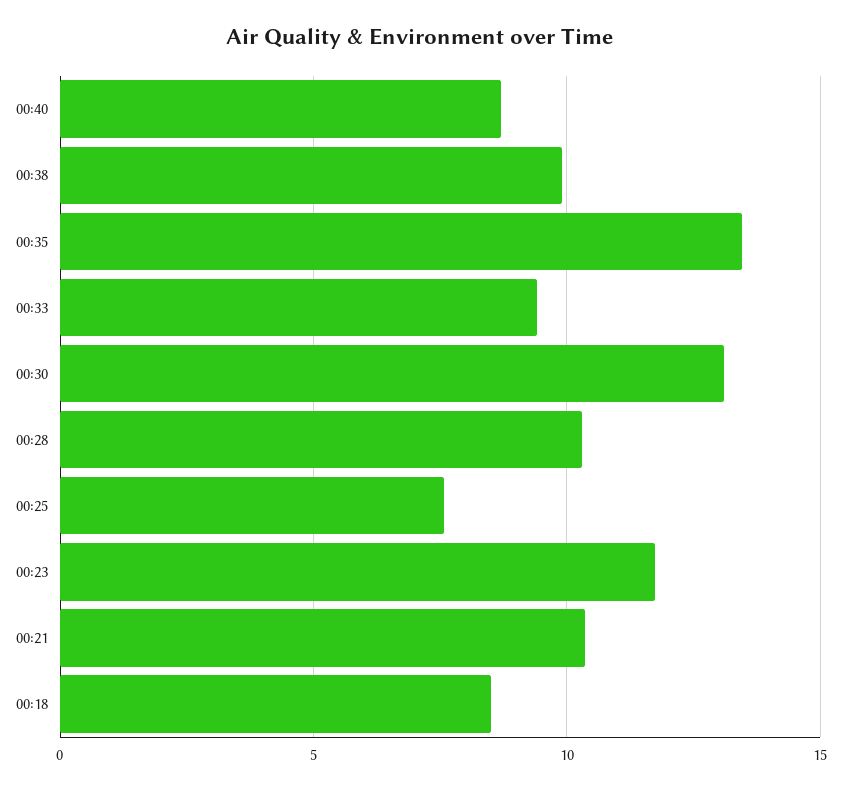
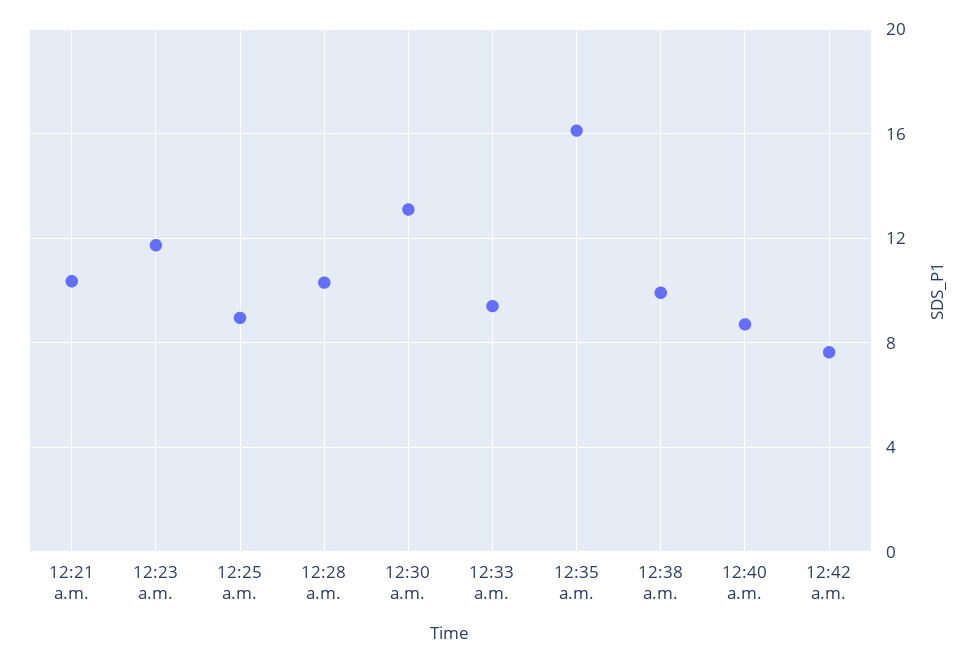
00:35: 13.5 -> 16
00:25: 7.5 -> 9
00:18: 8.5 -> none
12:42 a.m.: none -> 7.5

